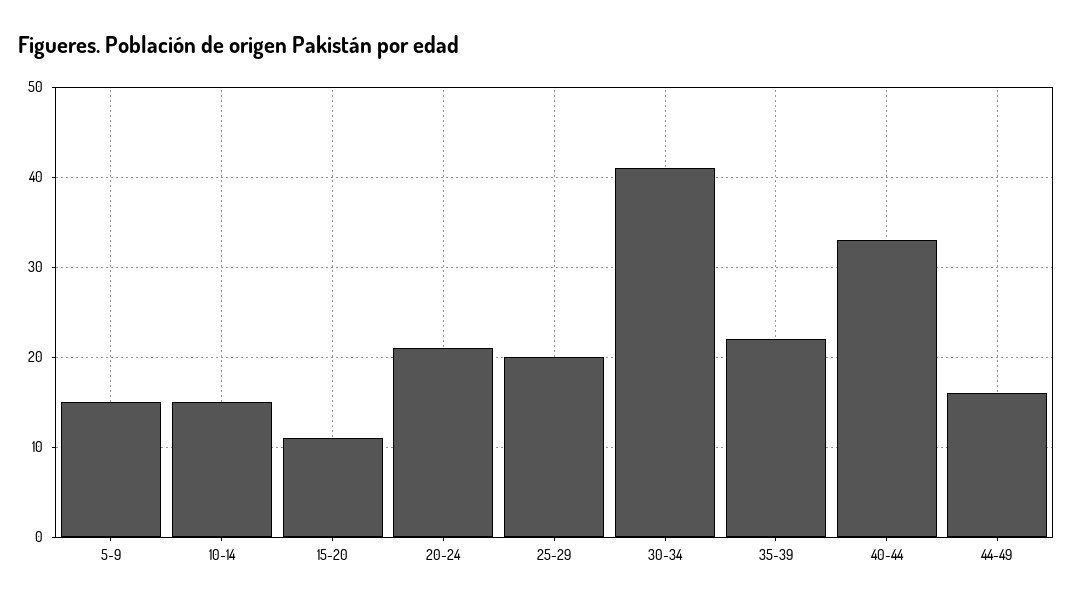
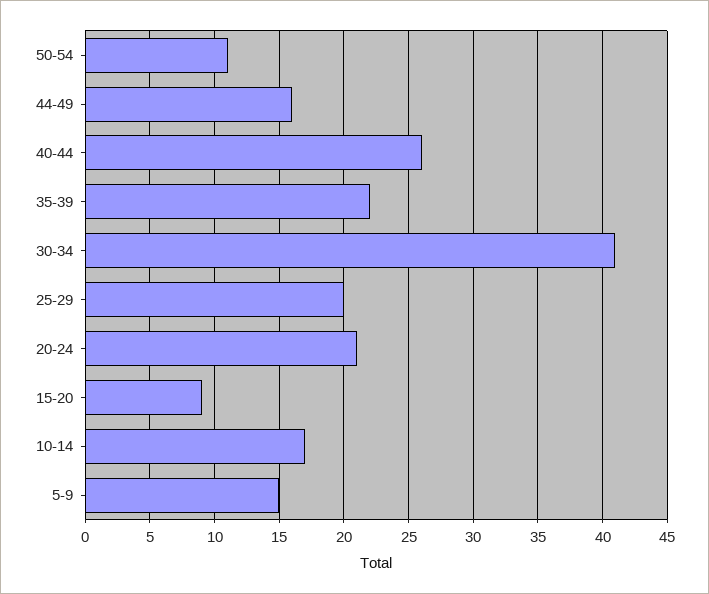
10-14: 15 -> 17
15-20: 11 -> 9
40-44: 33 -> 26
50-54: none -> 11

